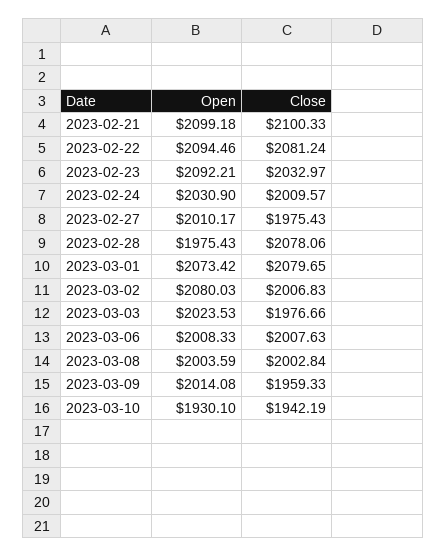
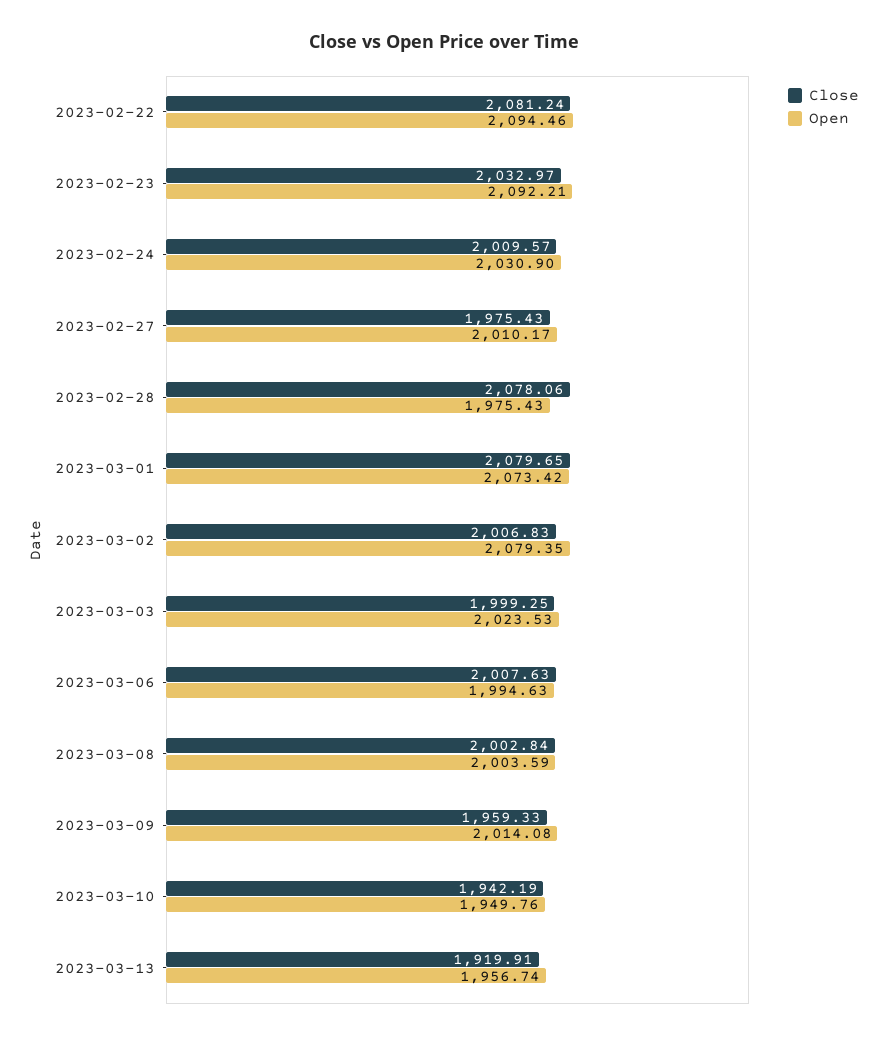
Open, 2023-02-21: 2099.18 -> none
Close, 2023-02-21: 2100.33 -> none
Open, 2023-03-02: 2080.03 -> 2079.35
Close, 2023-03-03: 1976.66 -> 1999.25
Open, 2023-03-06: 2008.33 -> 1994.63
Open, 2023-03-10: 1930.1 -> 1949.76
Close, 2023-03-13: none -> 1919.91
Open, 2023-03-13: none -> 1956.74

